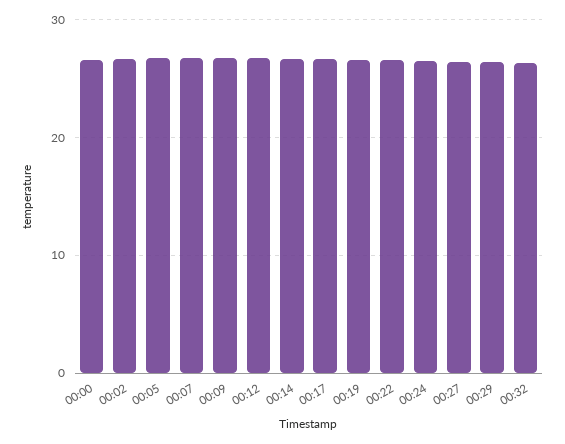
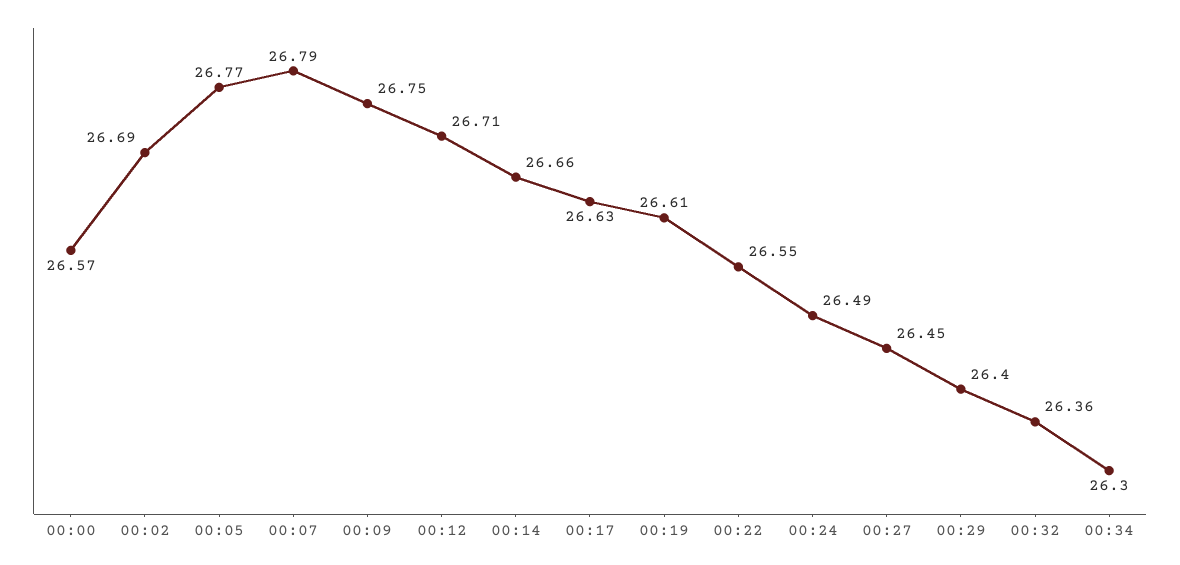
00:34: none -> 26.3

